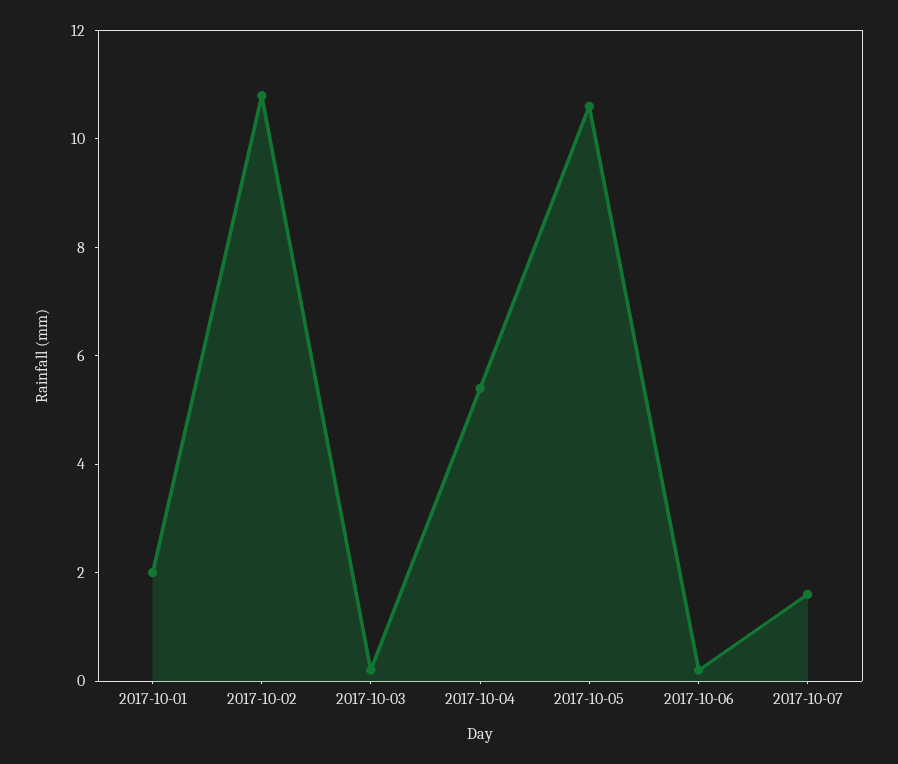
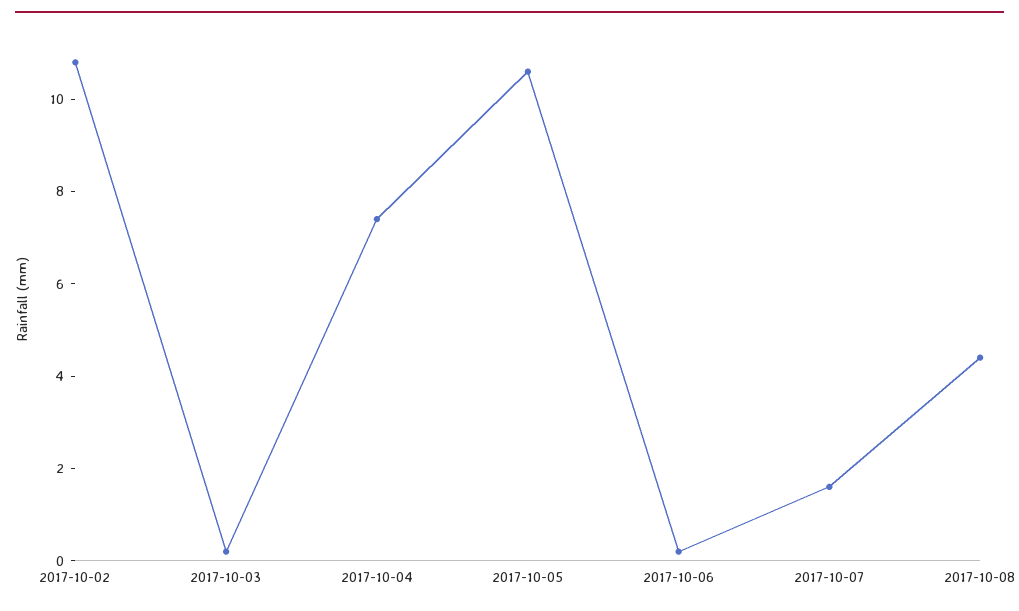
2017-10-01: 2 -> none
2017-10-04: 5.5 -> 7.5
2017-10-08: none -> 4.5

